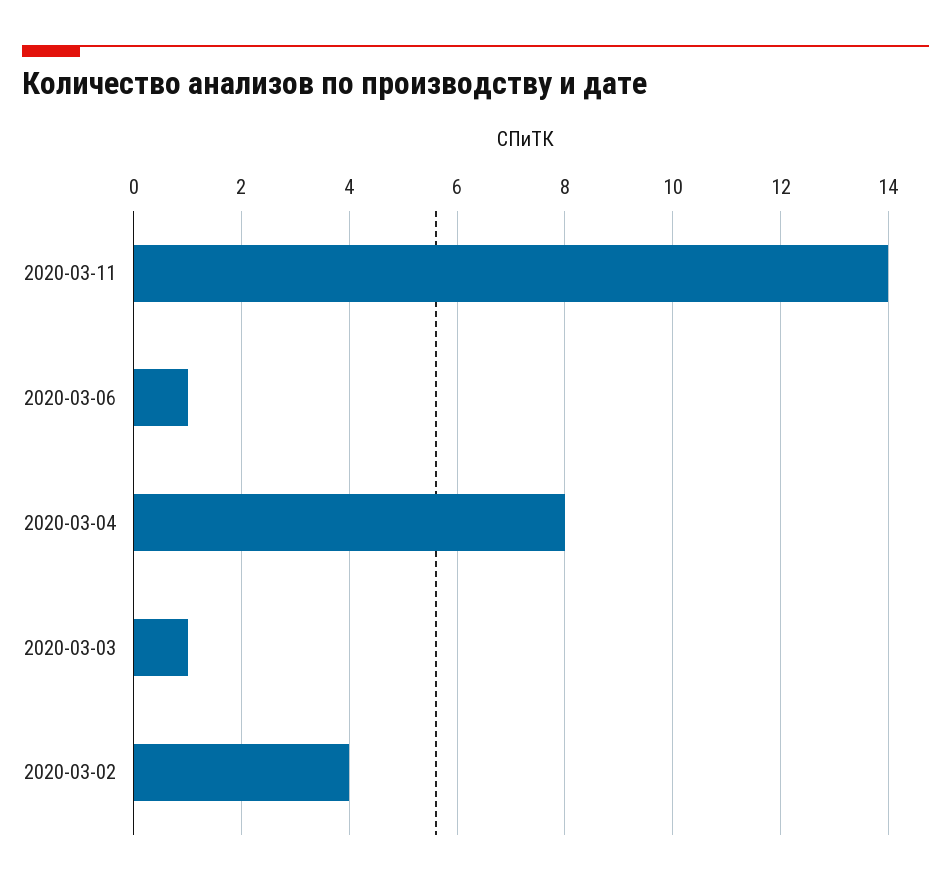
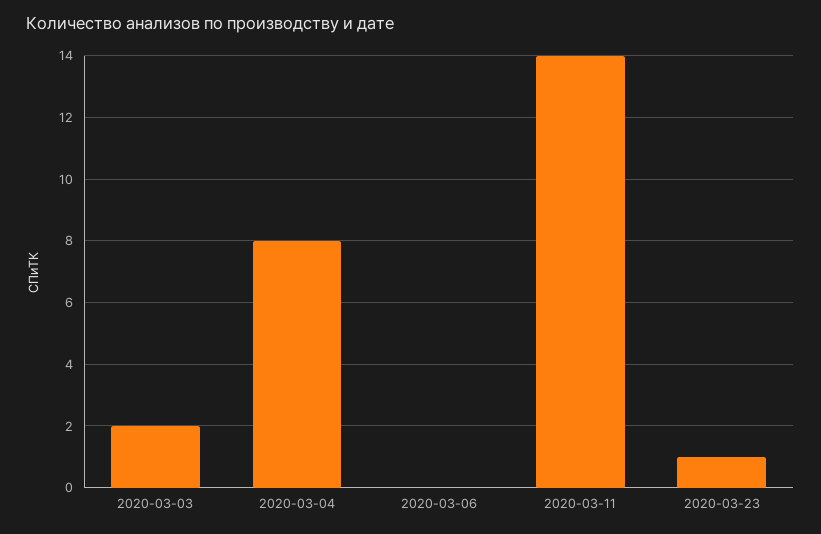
2020-03-06: 1 -> 0
2020-03-03: 1 -> 2
2020-03-02: 4 -> none
2020-03-23: none -> 1

